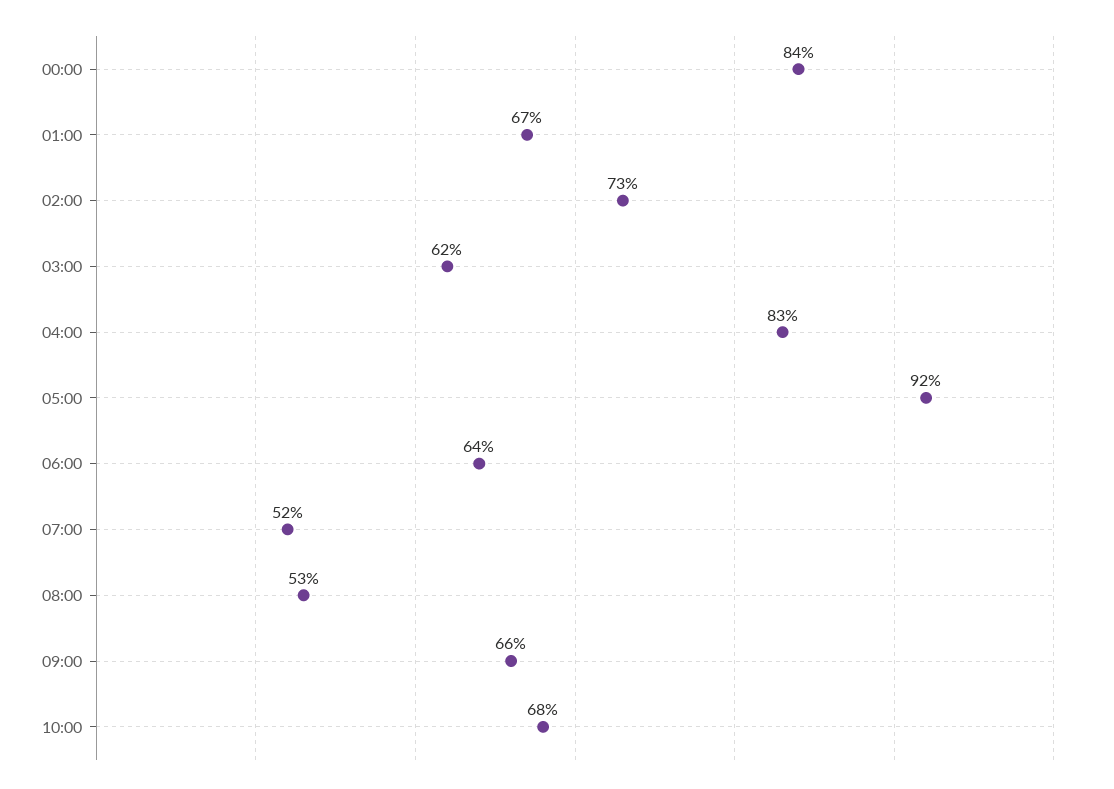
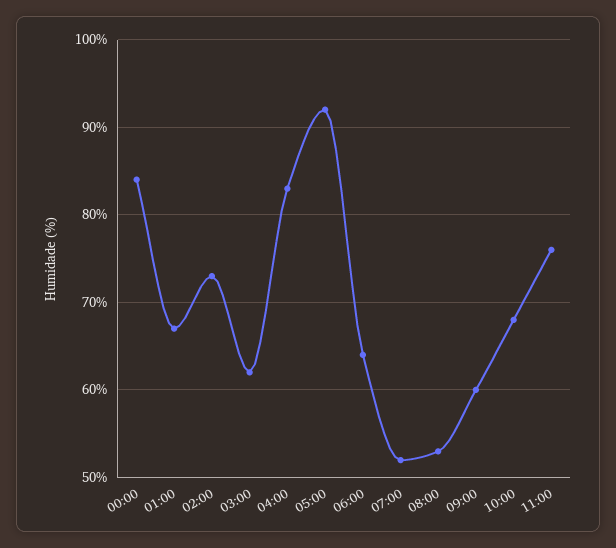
09:00: 66 -> 60
11:00: none -> 76

